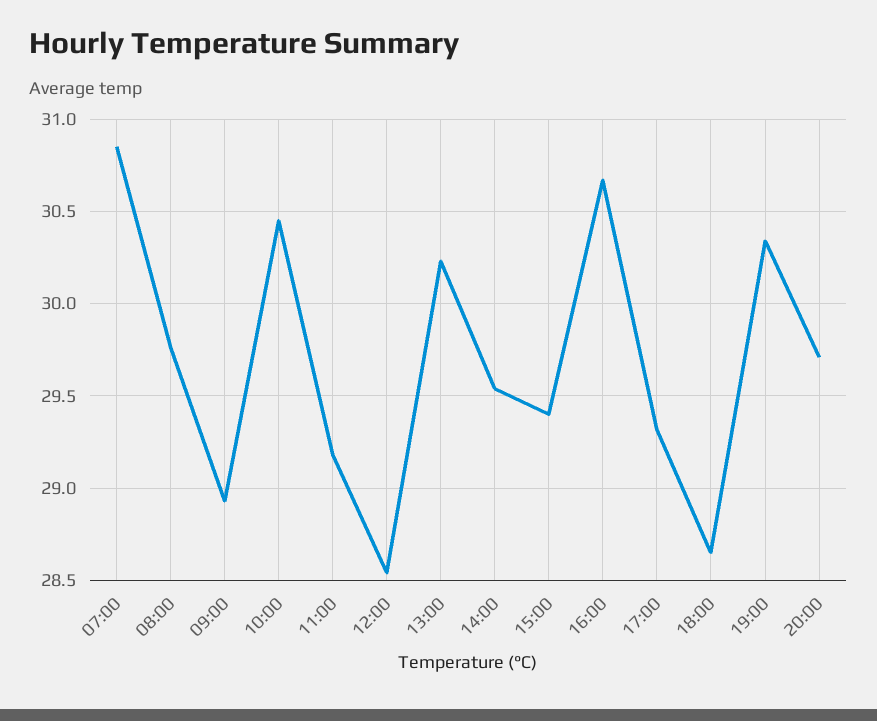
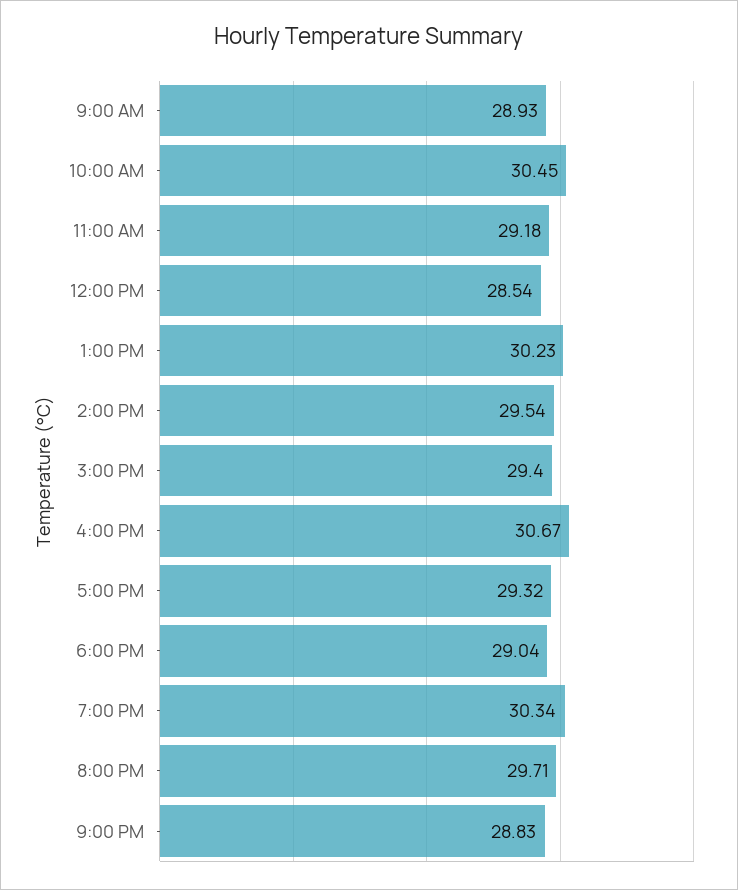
07:00: 30.85 -> none
08:00: 29.75 -> none
18:00: 28.65 -> 29.04
9:00 PM: none -> 28.83

